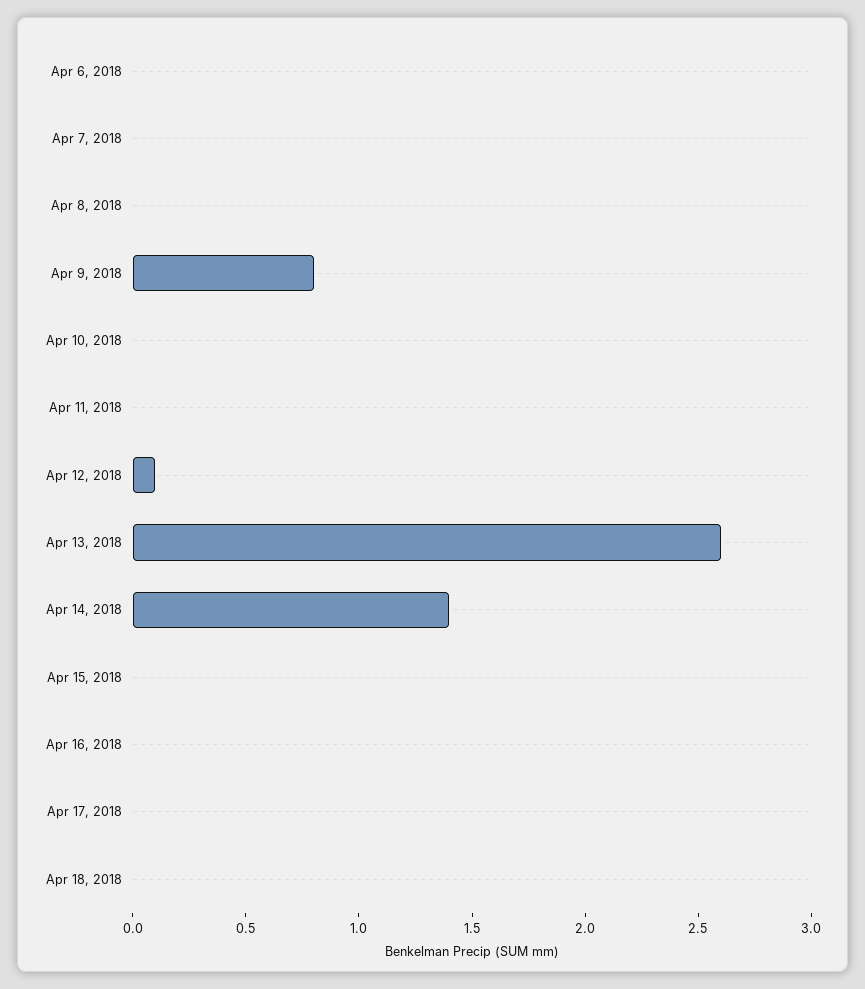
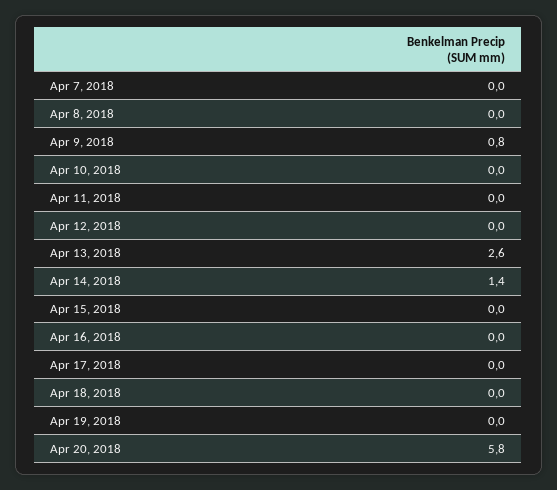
Apr 6, 2018: 0 -> none
Apr 12, 2018: 0.1 -> 0
Apr 19, 2018: none -> 0
Apr 20, 2018: none -> 5.8

